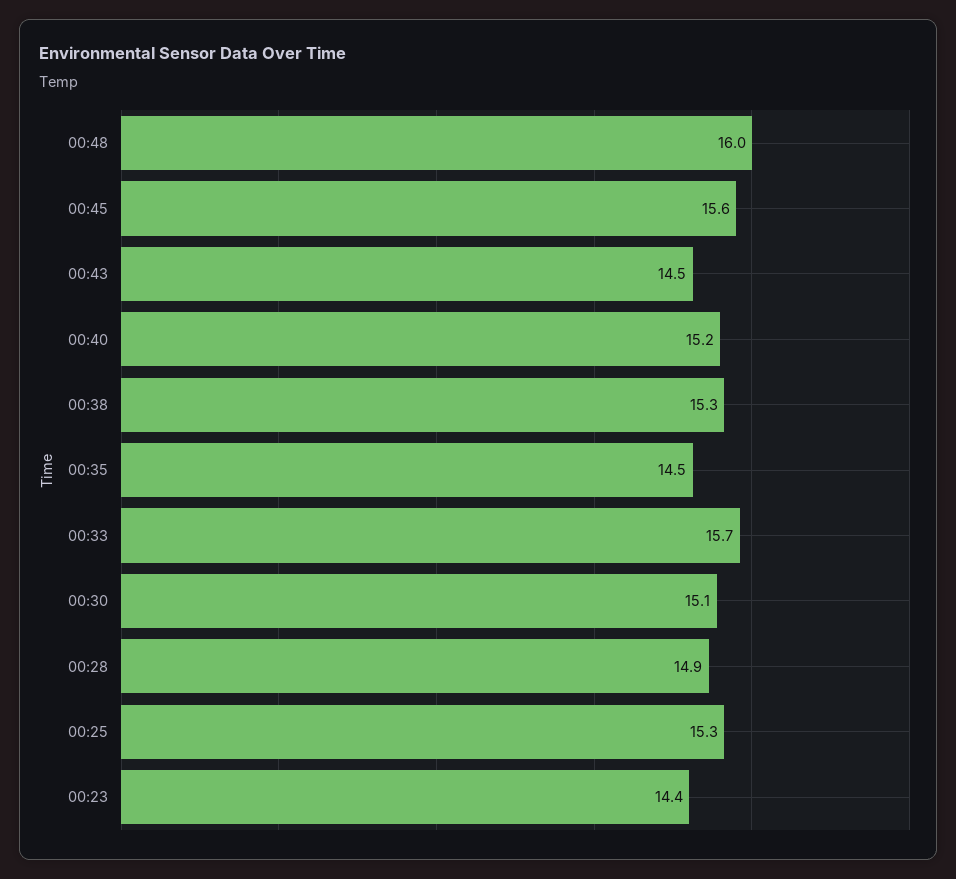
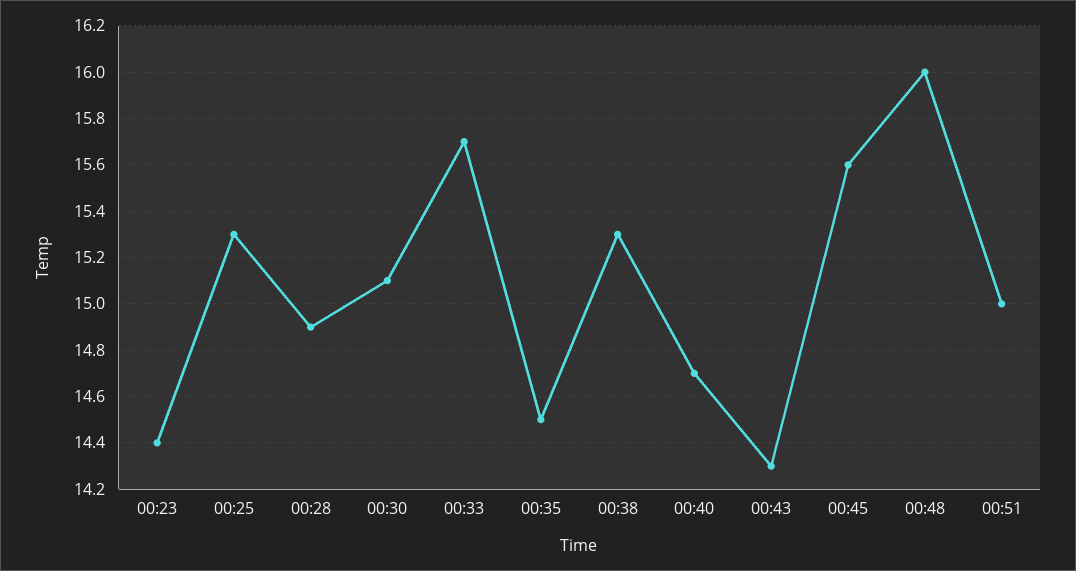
00:43: 14.5 -> 14.3
00:40: 15.2 -> 14.7
00:51: none -> 15

